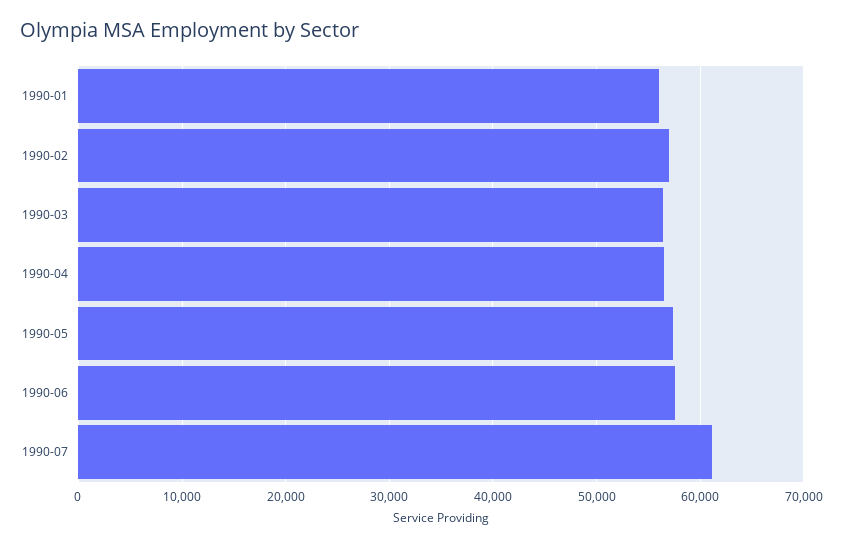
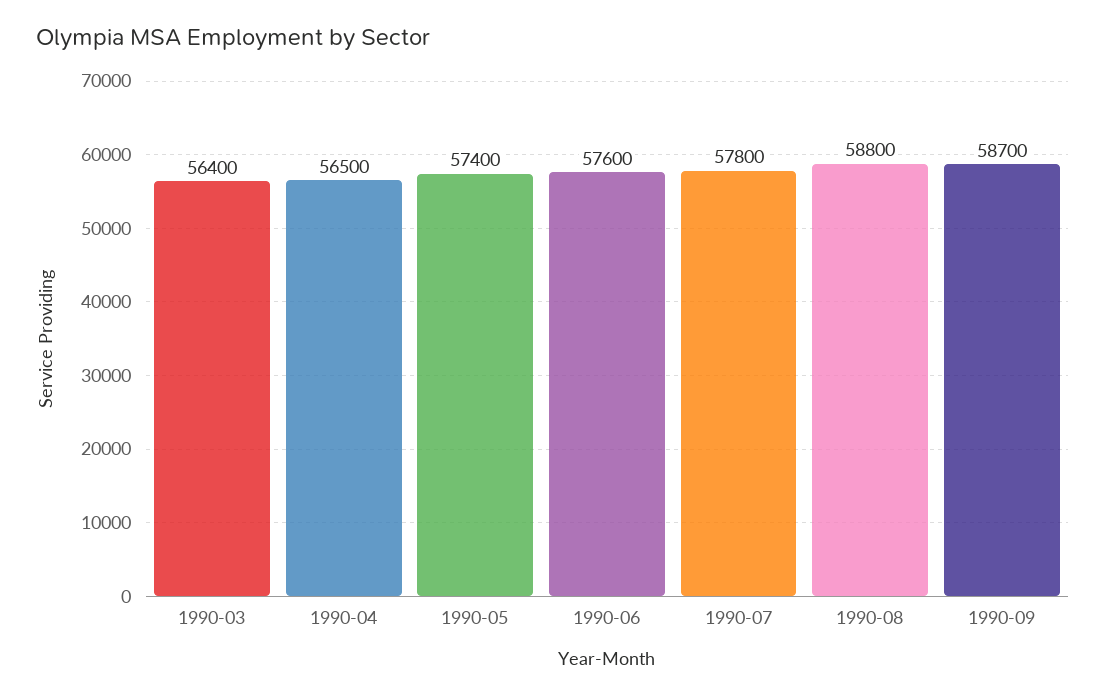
1990-01: 56000 -> none
1990-02: 57000 -> none
1990-07: 61000 -> 57800
1990-08: none -> 58800
1990-09: none -> 58700

